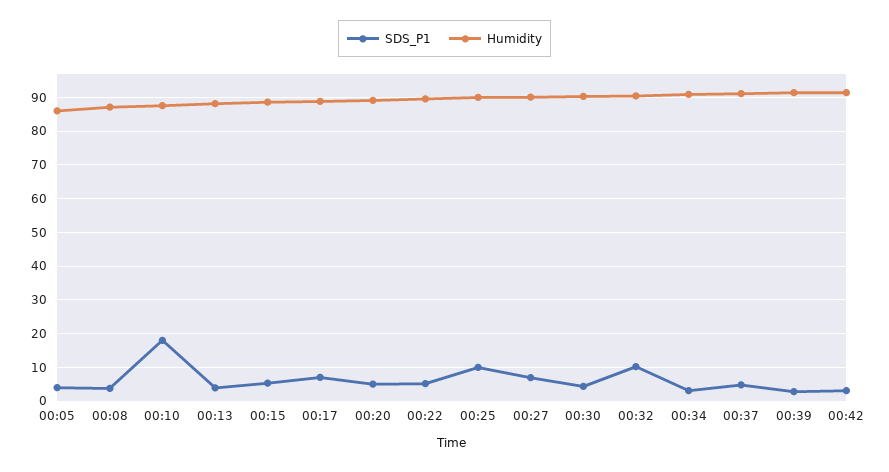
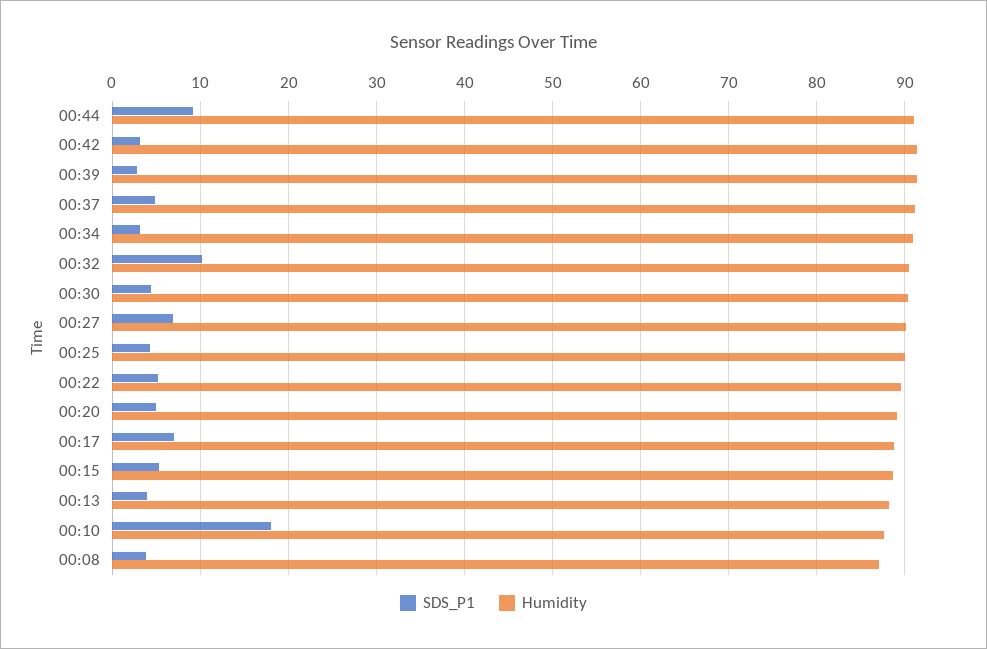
SDS_P1, 00:05: 4 -> none
Humidity, 00:05: 86 -> none
SDS_P1, 00:25: 10 -> 4
SDS_P1, 00:44: none -> 9
Humidity, 00:44: none -> 91

